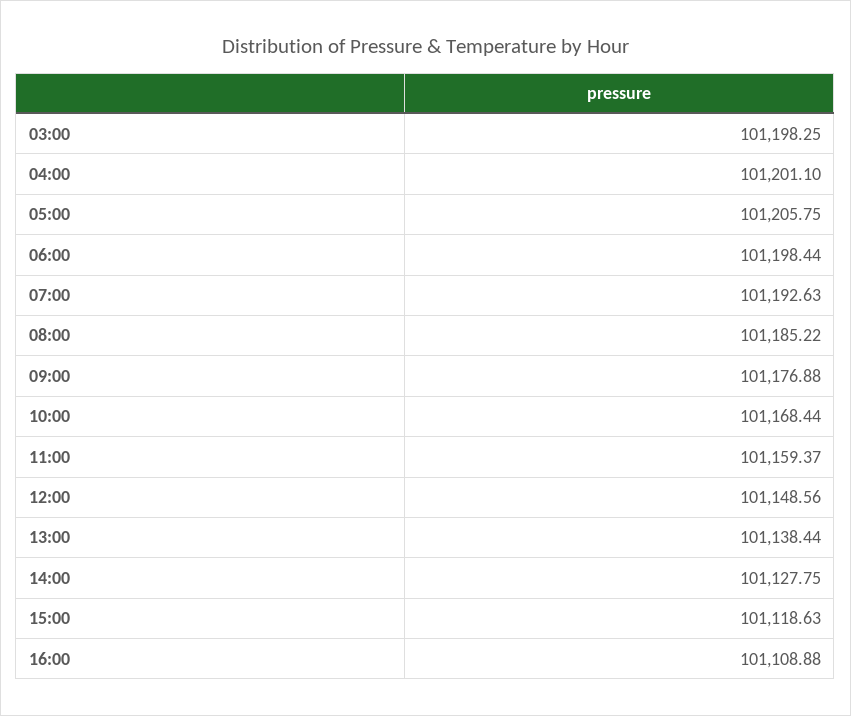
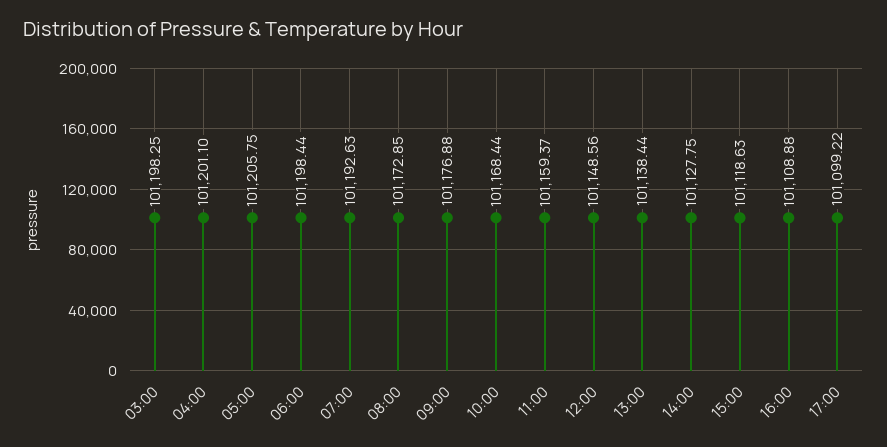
08:00: 101185.22 -> 101172.85
17:00: none -> 101099.22

